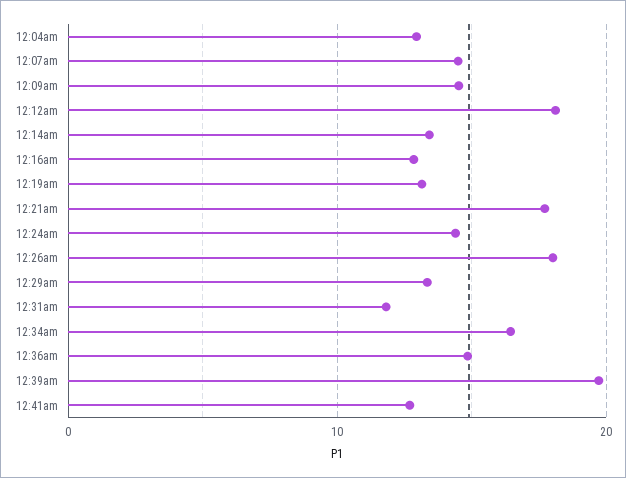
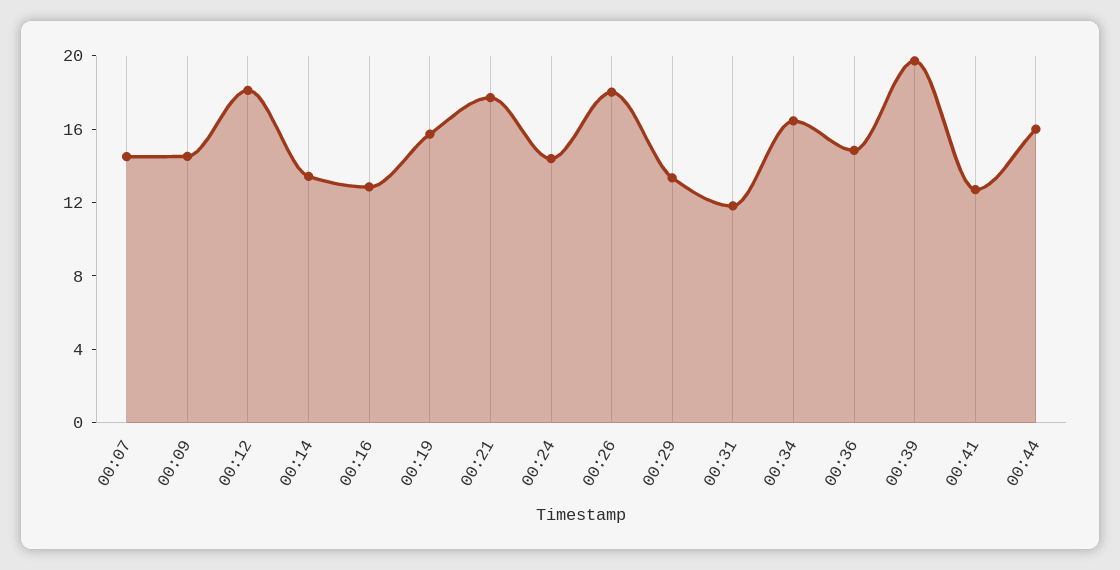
12:04am: 13 -> none
12:19am: 13 -> 16
00:44: none -> 16

